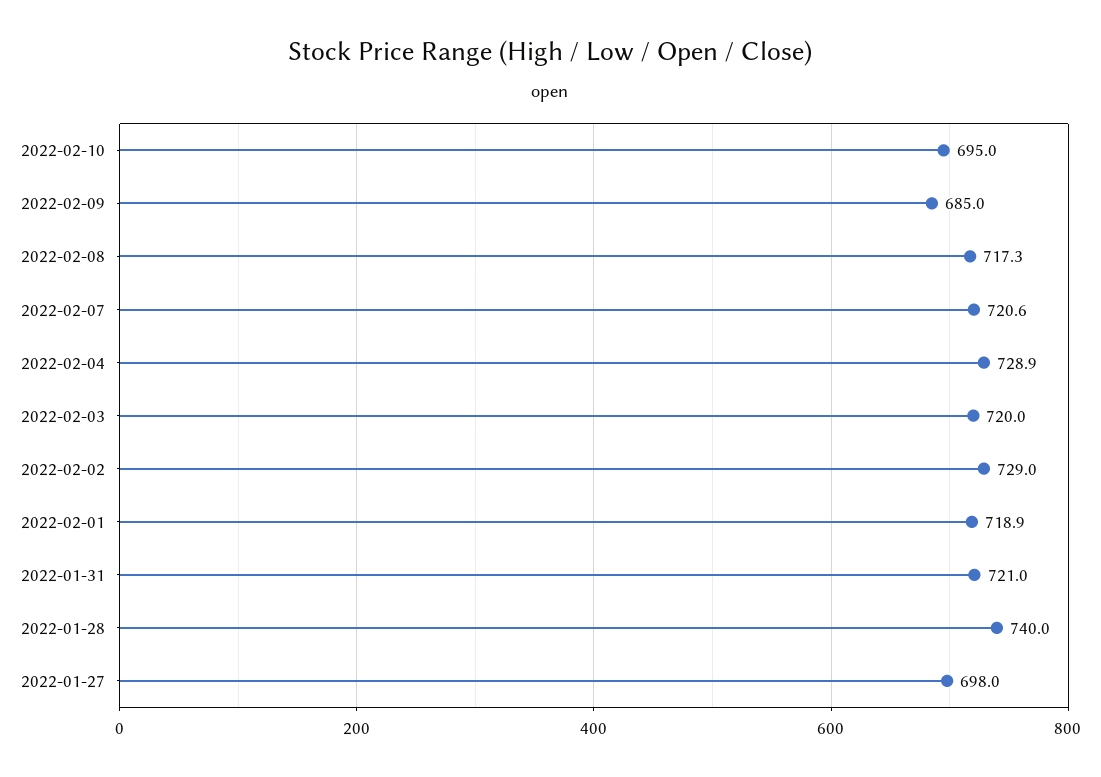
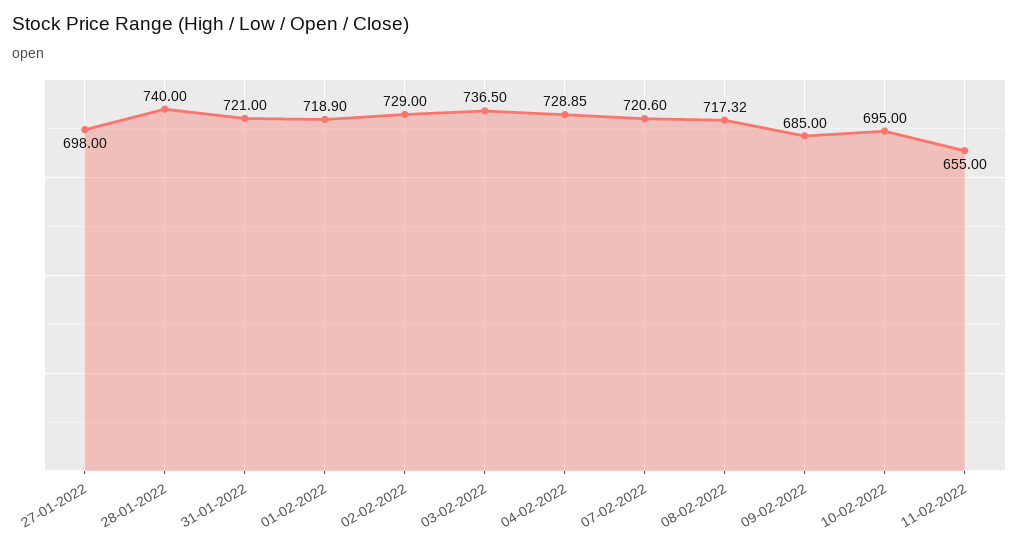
2022-02-03: 720 -> 736.5
11-02-2022: none -> 655

